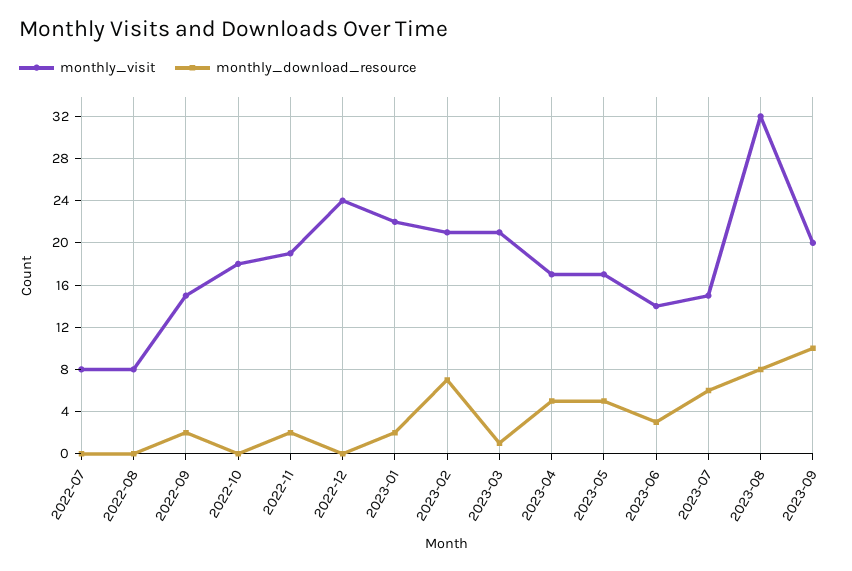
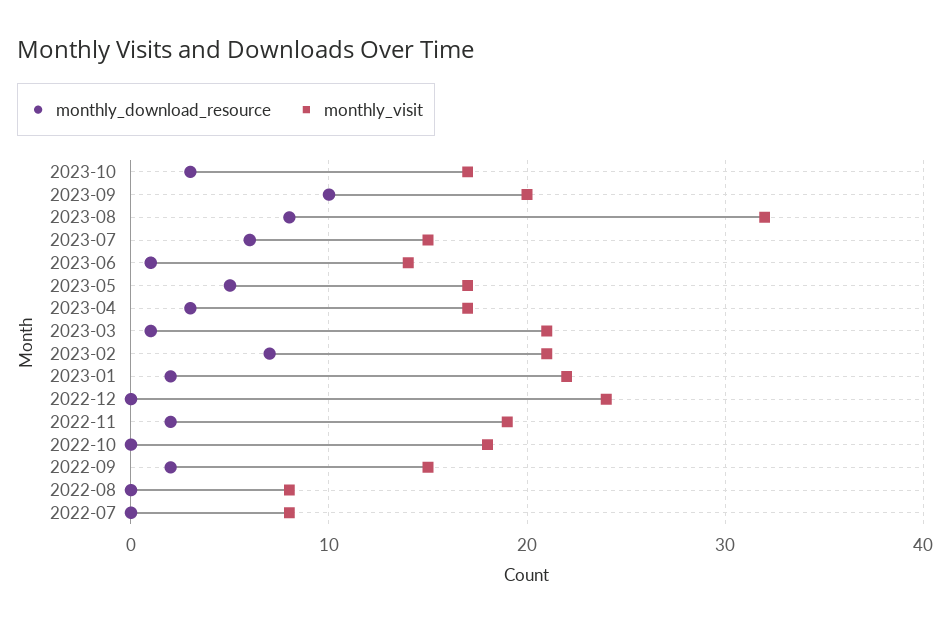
monthly_download_resource, 2023-04: 5 -> 3
monthly_download_resource, 2023-06: 3 -> 1
monthly_download_resource, 2023-10: none -> 3
monthly_visit, 2023-10: none -> 17

